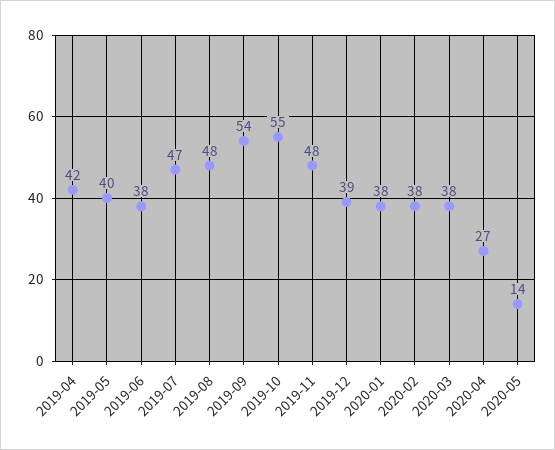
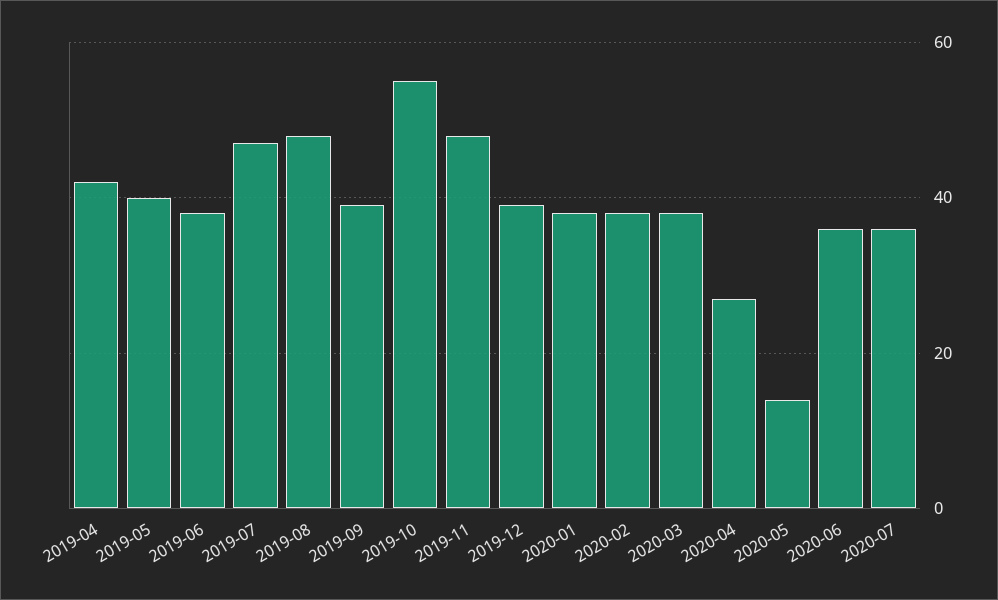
2019-09: 54 -> 40
2020-06: none -> 35
2020-07: none -> 35

